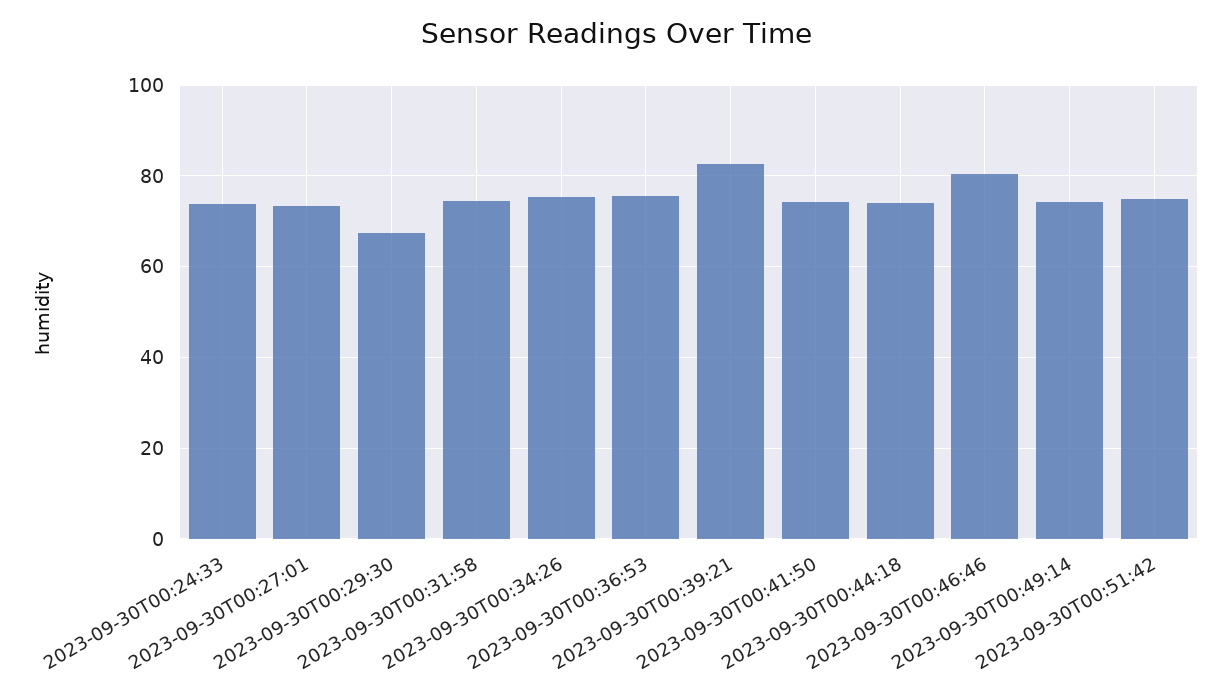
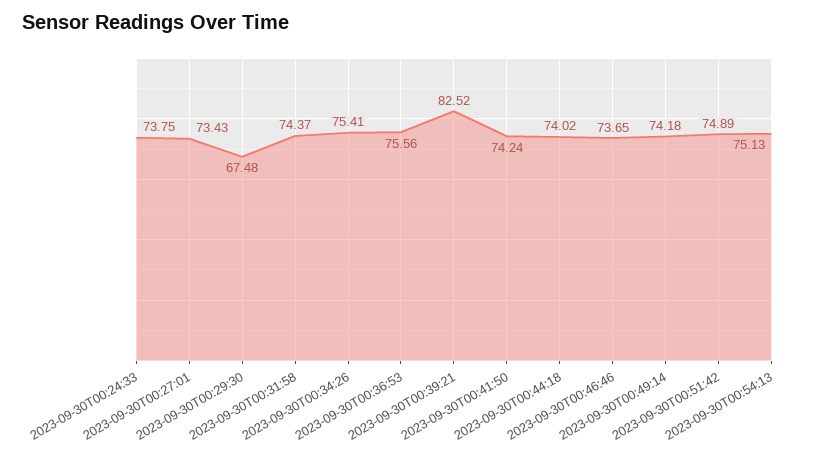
2023-09-30T00:46:46: 80 -> 73.65
2023-09-30T00:54:13: none -> 75.13

